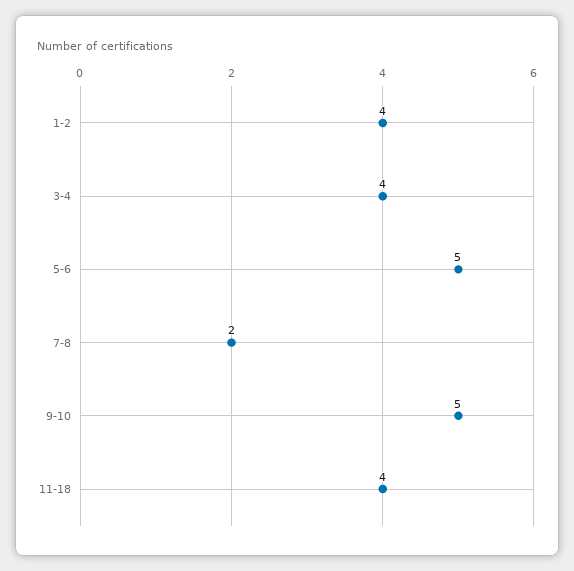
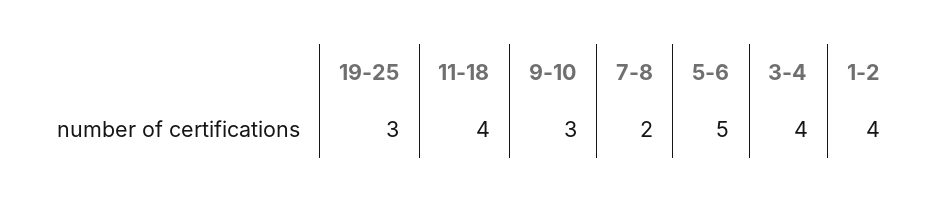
9-10: 5 -> 3
19-25: none -> 3

